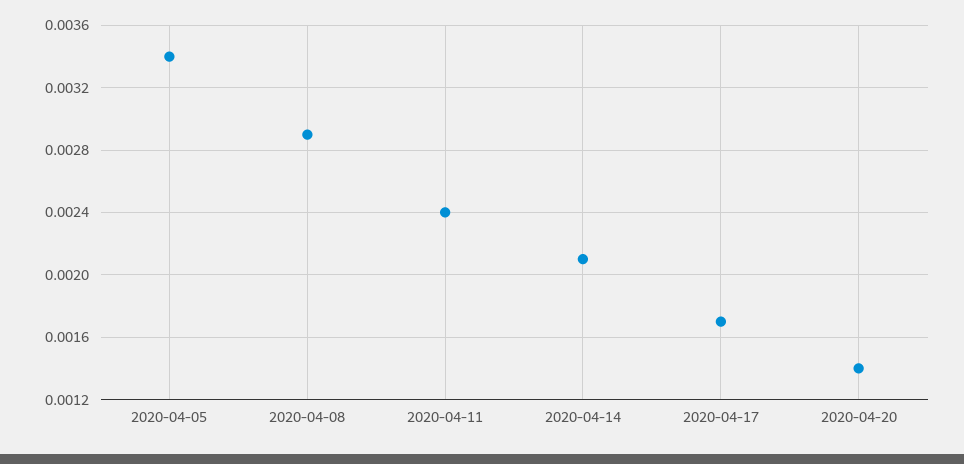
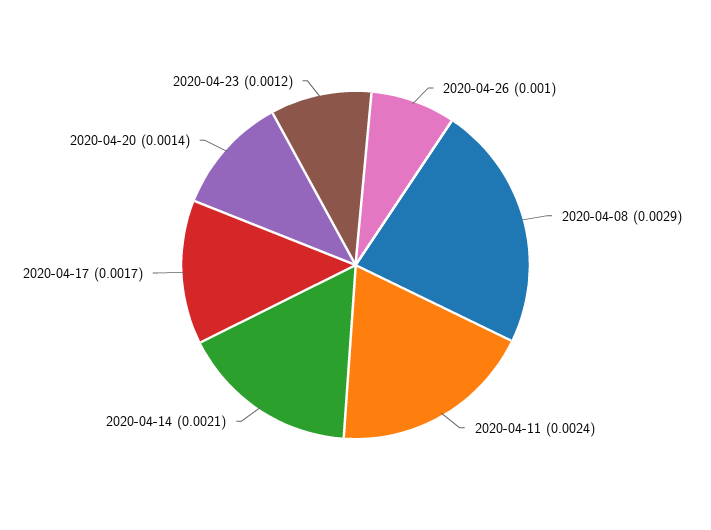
2020-04-05: 0.0034 -> none
2020-04-26: none -> 0.001
2020-04-23: none -> 0.0012

